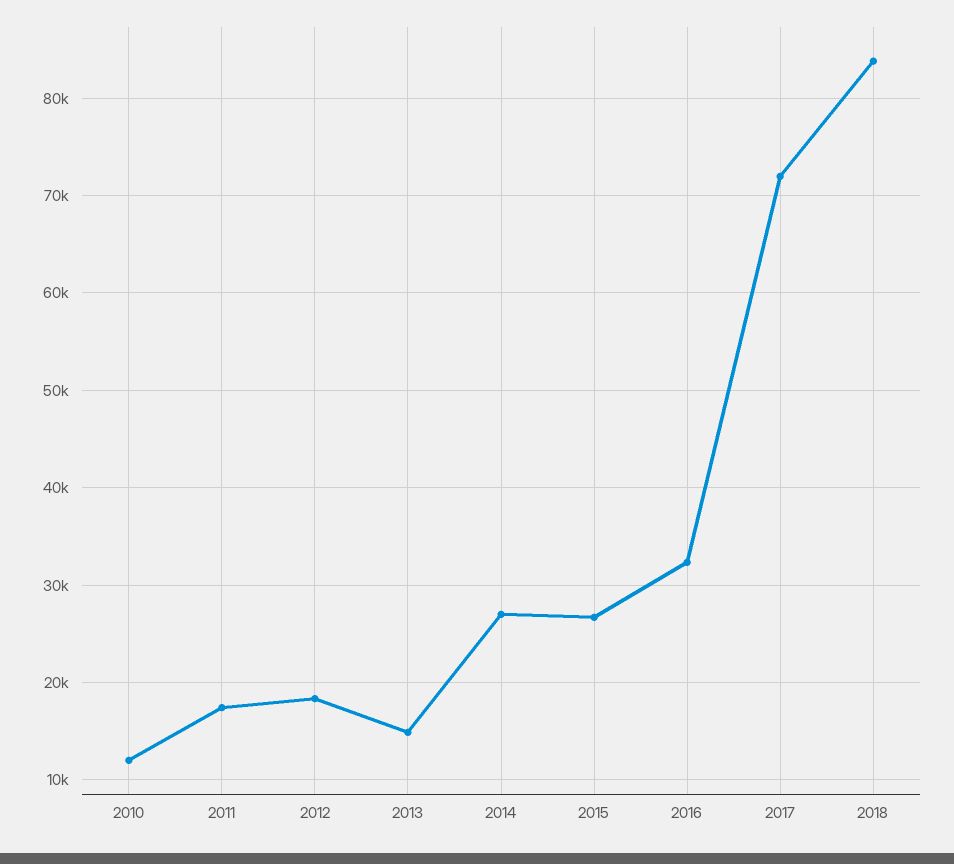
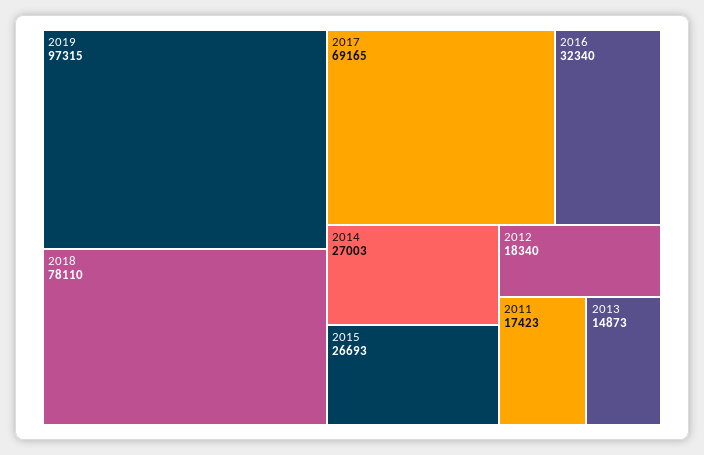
2010: 12000 -> none
2017: 72000 -> 69165
2018: 84000 -> 78110
2019: none -> 97315

